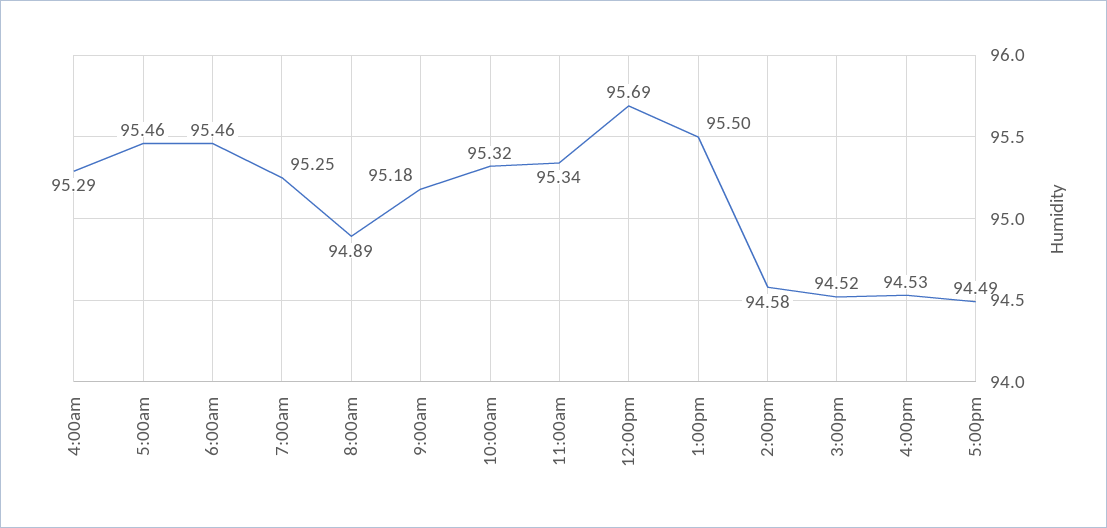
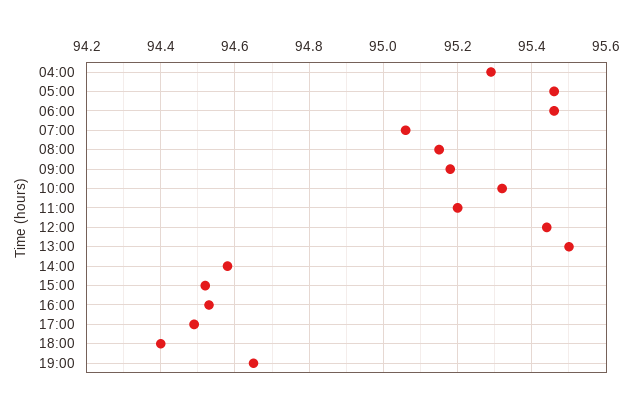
7:00am: 95.25 -> 95.05
8:00am: 94.89 -> 95.15
11:00am: 95.34 -> 95.2
12:00pm: 95.69 -> 95.45
18:00: none -> 94.4
19:00: none -> 94.65

